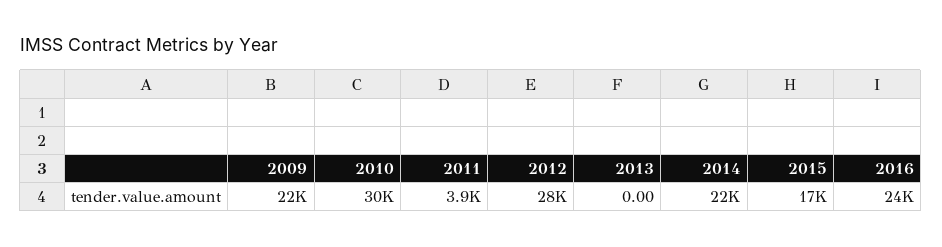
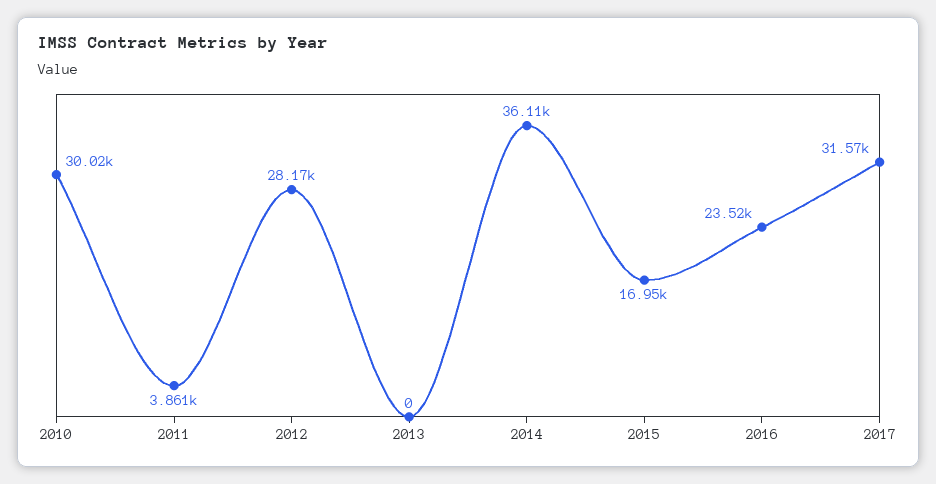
2009: 22000 -> none
2014: 22000 -> 36110
2017: none -> 31570

